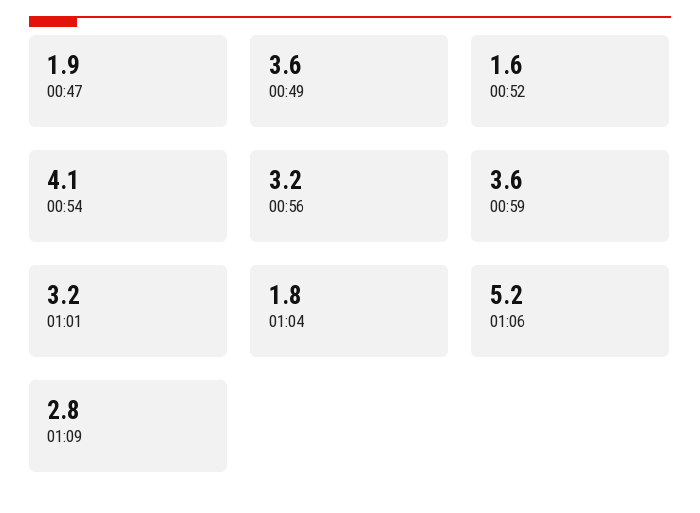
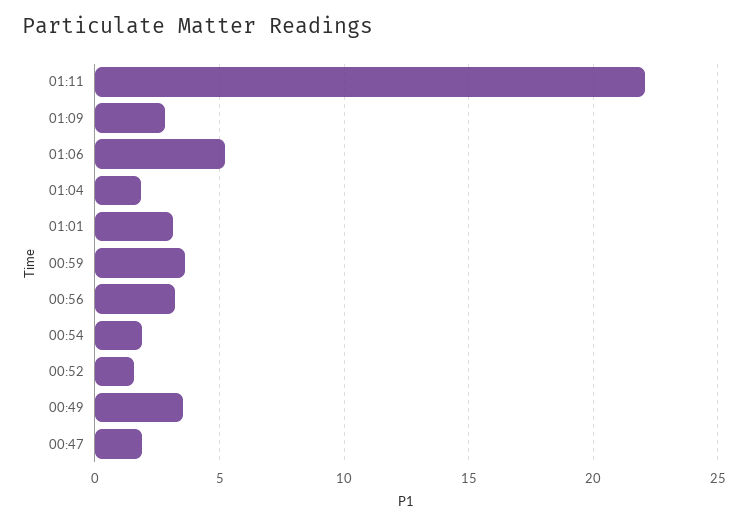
00:54: 4.1 -> 2
01:11: none -> 22

